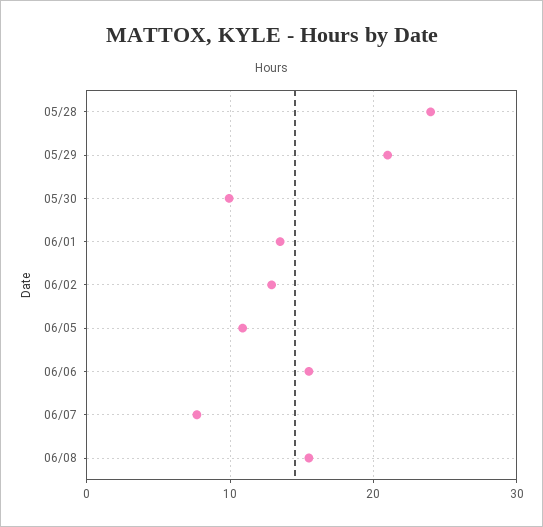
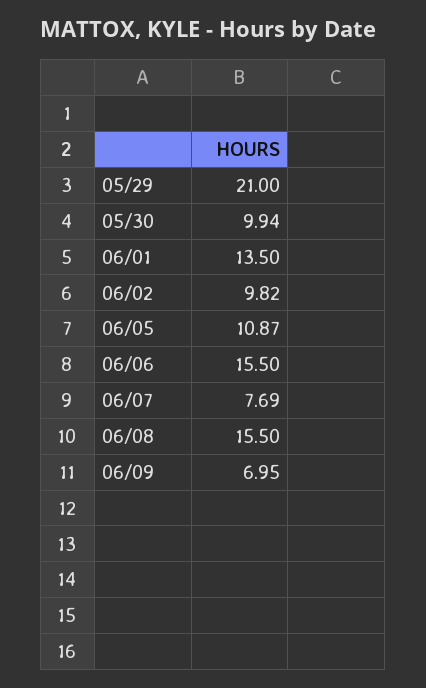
05/28: 24 -> none
06/02: 13 -> 9.82
06/09: none -> 6.95

